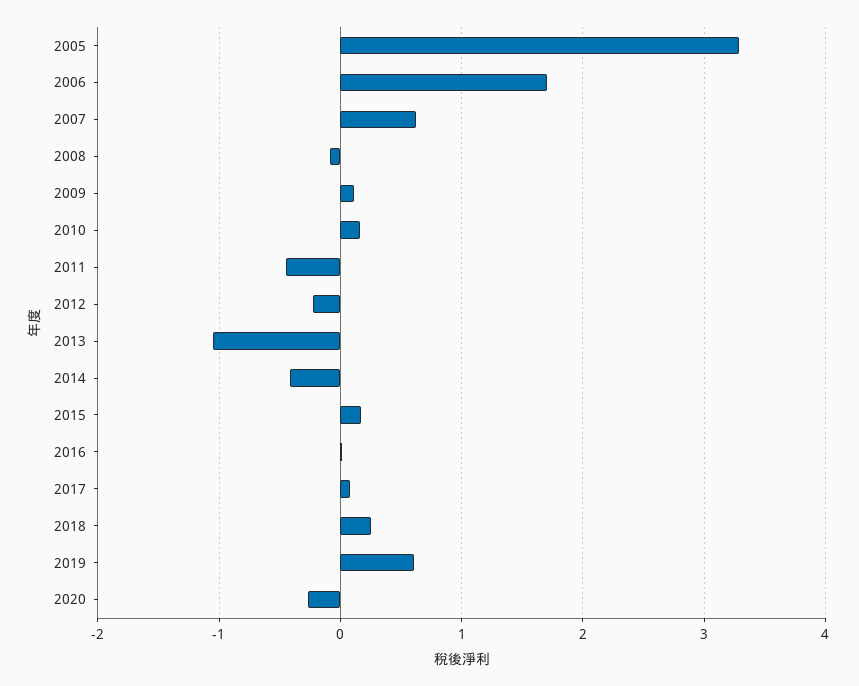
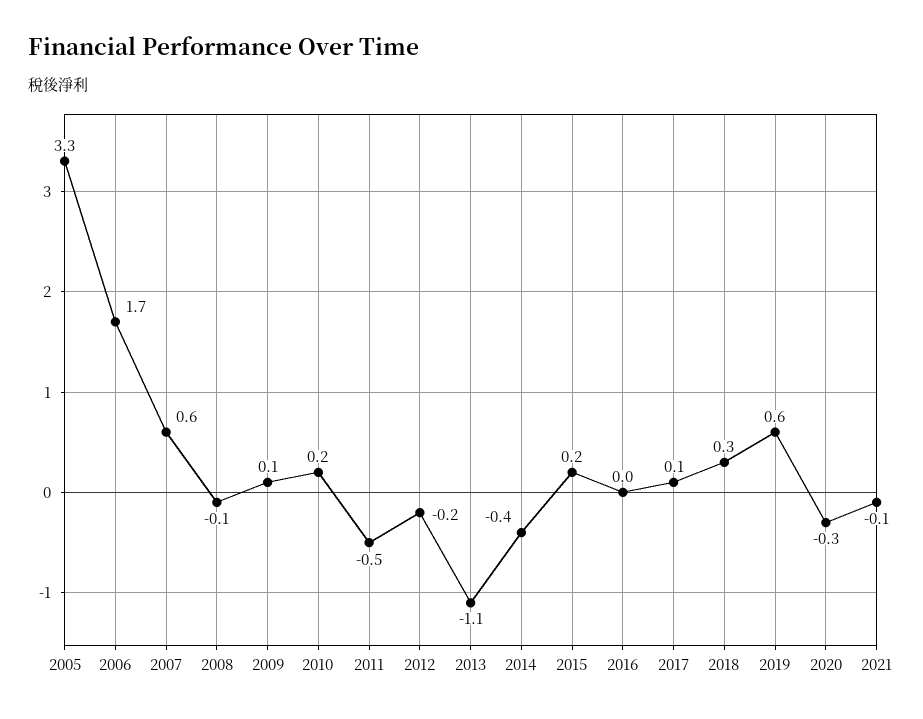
2021: none -> -0.1

